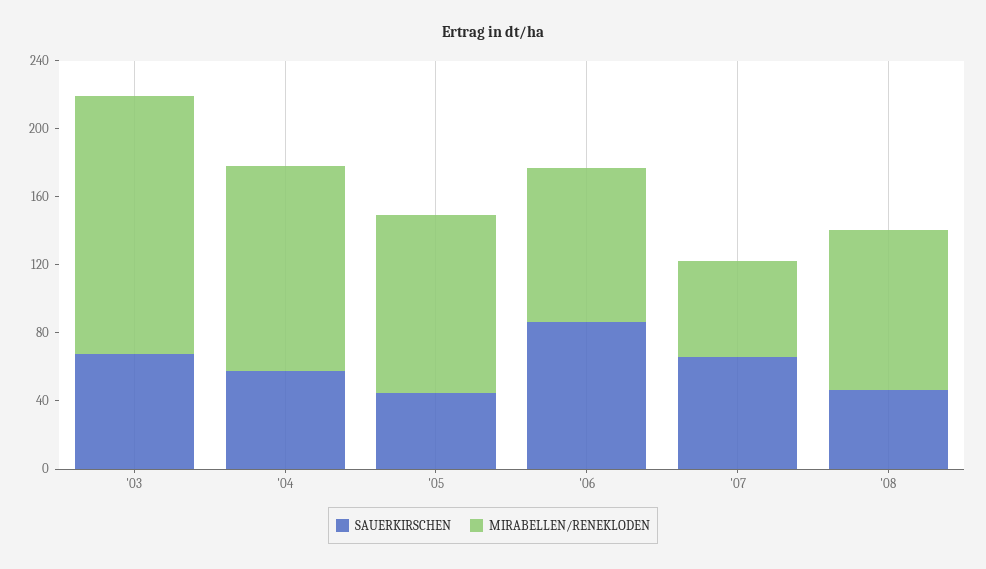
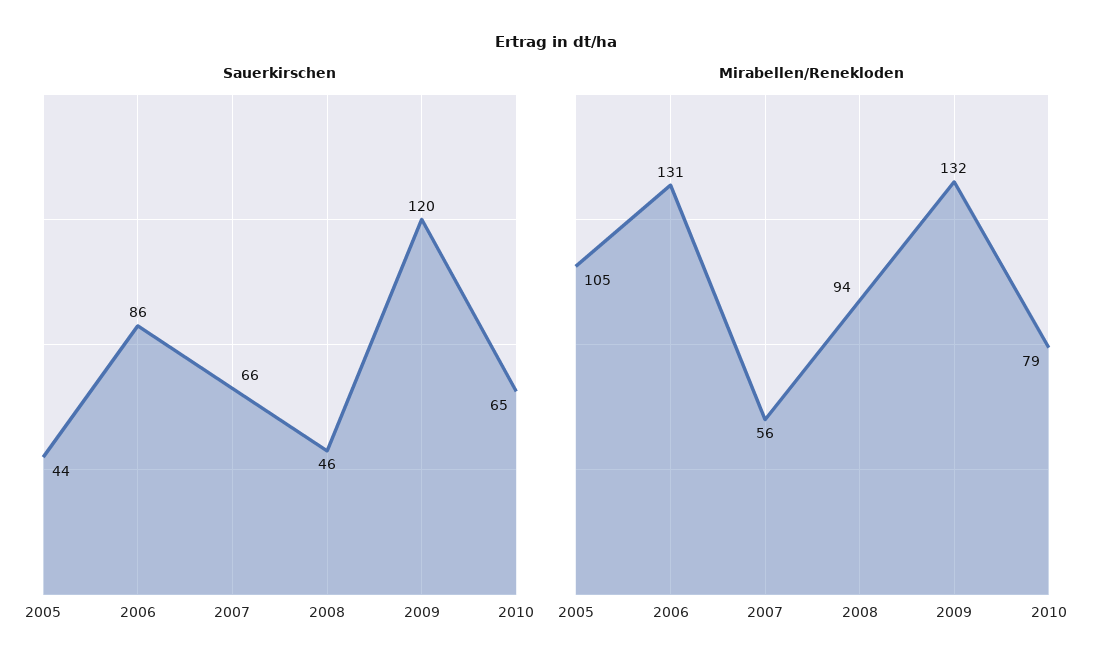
SAUERKIRSCHEN, '03: 70 -> none
MIRABELLEN/RENEKLODEN, '03: 150 -> none
SAUERKIRSCHEN, '04: 60 -> none
MIRABELLEN/RENEKLODEN, '04: 120 -> none
MIRABELLEN/RENEKLODEN, '06: 90 -> 131
SAUERKIRSCHEN, 2009: none -> 120
SAUERKIRSCHEN, 2010: none -> 65
MIRABELLEN/RENEKLODEN, 2009: none -> 132
MIRABELLEN/RENEKLODEN, 2010: none -> 79

